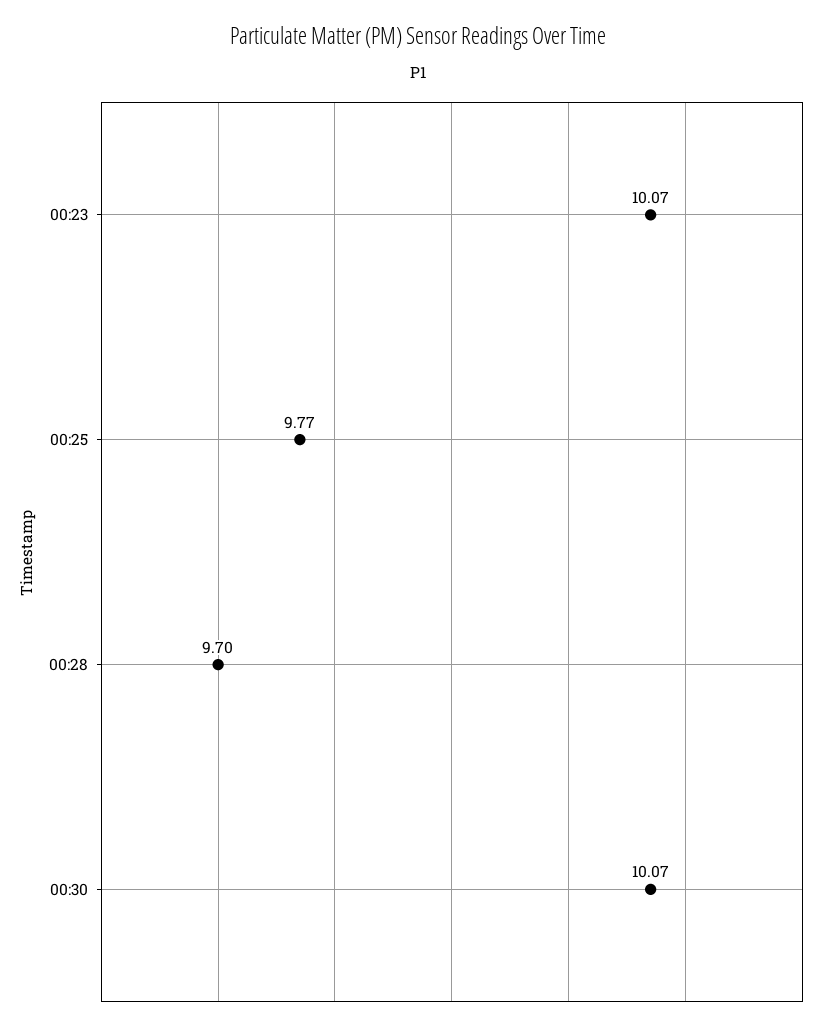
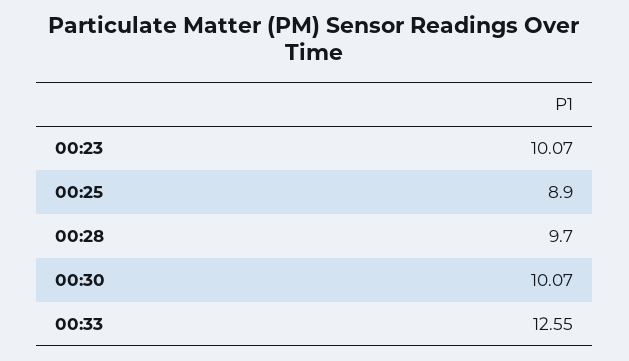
00:25: 9.77 -> 8.9
00:33: none -> 12.55

